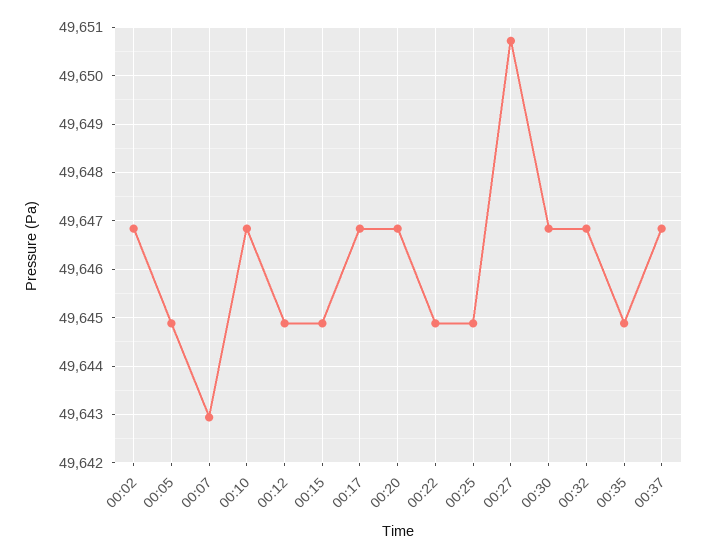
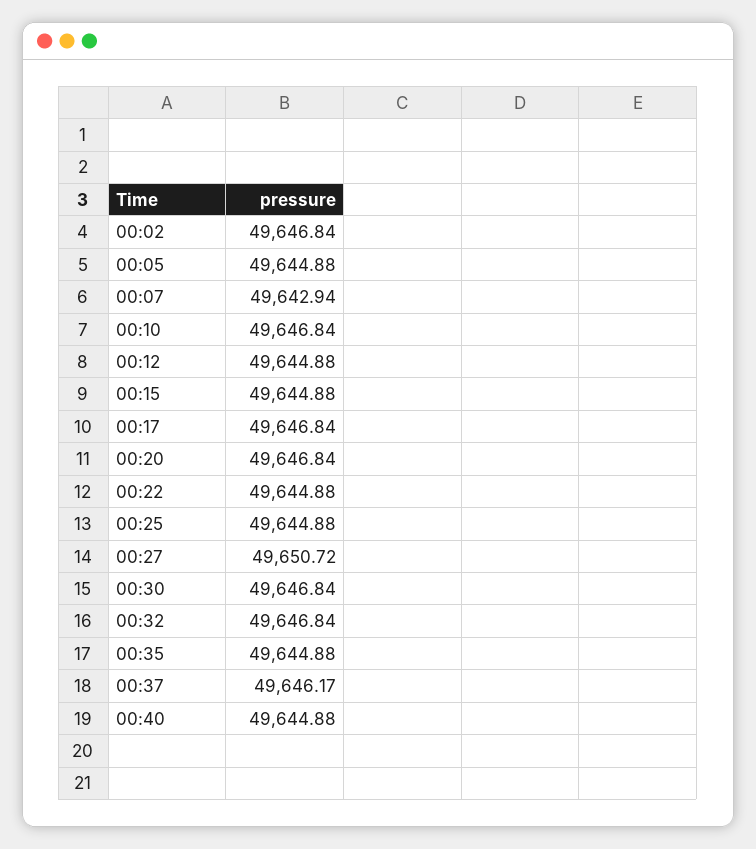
00:37: 49646.8 -> 49646.17
00:40: none -> 49644.88

